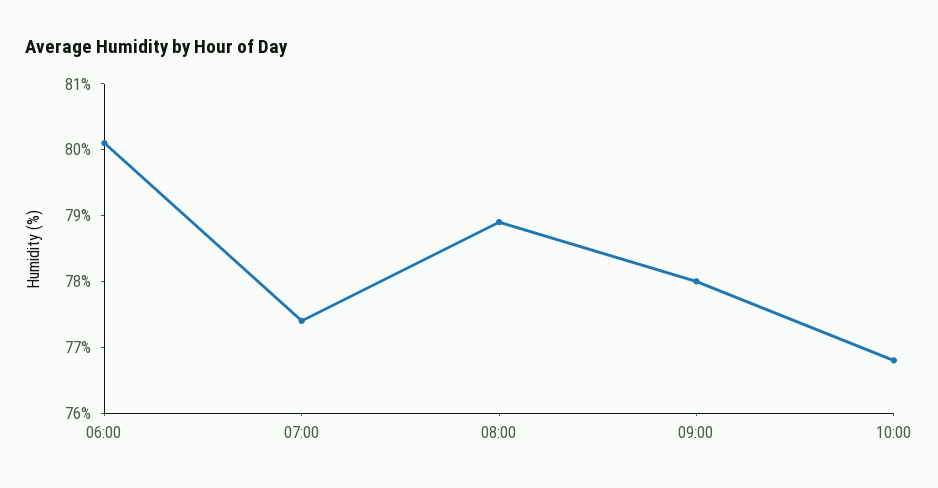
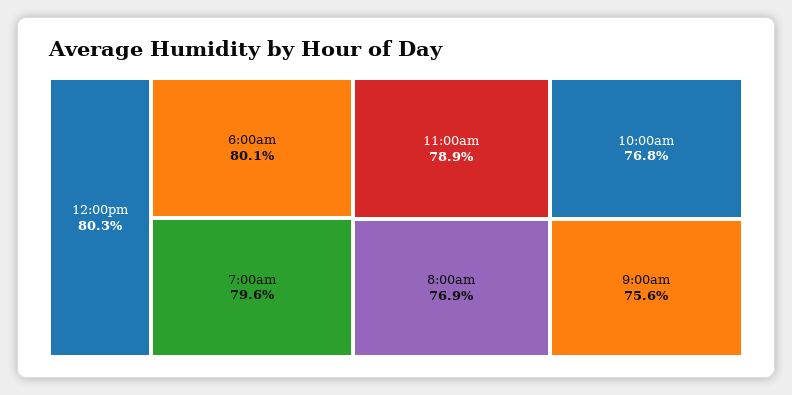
07:00: 77.5 -> 79.6
08:00: 79 -> 76.9
09:00: 78 -> 75.6
12:00pm: none -> 80.3
11:00am: none -> 78.9

